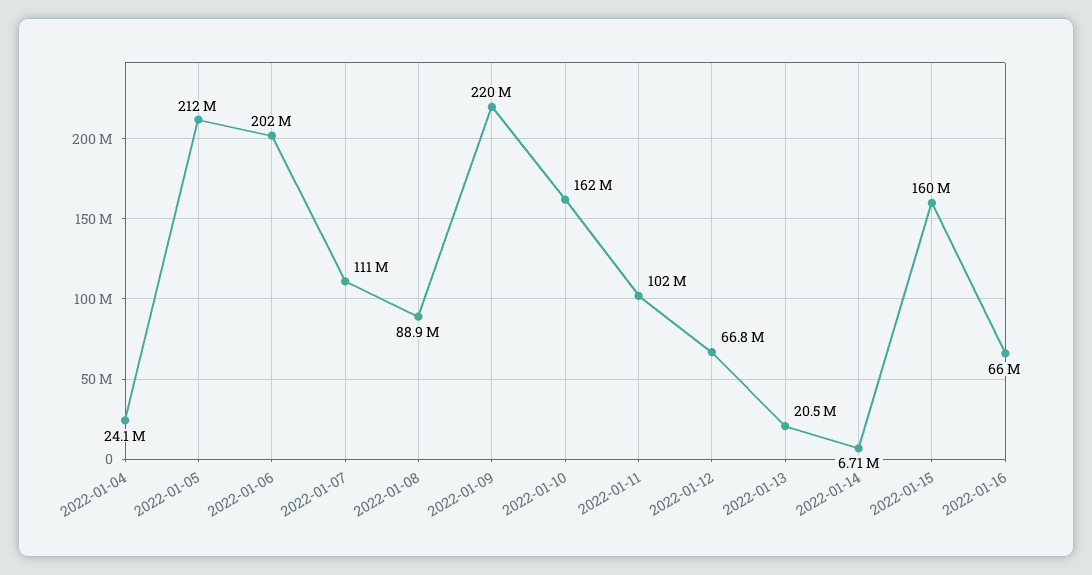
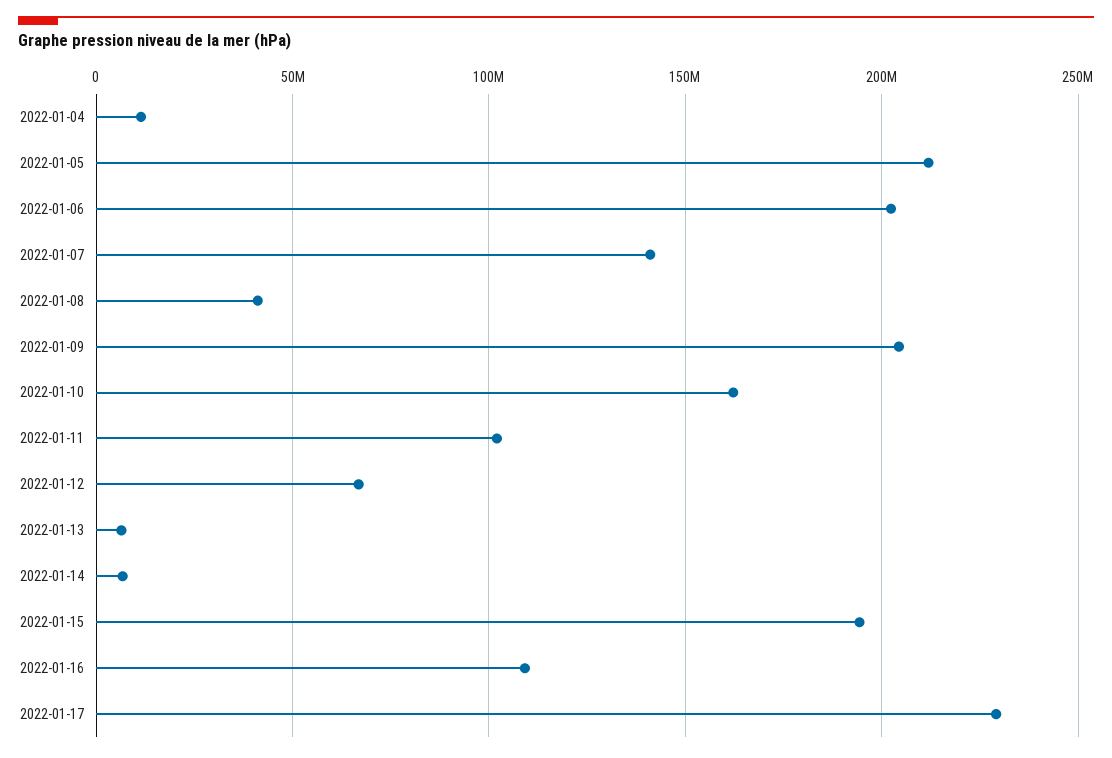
2022-01-04: 24100000 -> 10000000
2022-01-07: 111000000 -> 140000000
2022-01-08: 88900000 -> 40000000
2022-01-09: 220000000 -> 205000000
2022-01-13: 20500000 -> 5000000
2022-01-15: 160000000 -> 195000000
2022-01-16: 66000000 -> 110000000
2022-01-17: none -> 230000000

